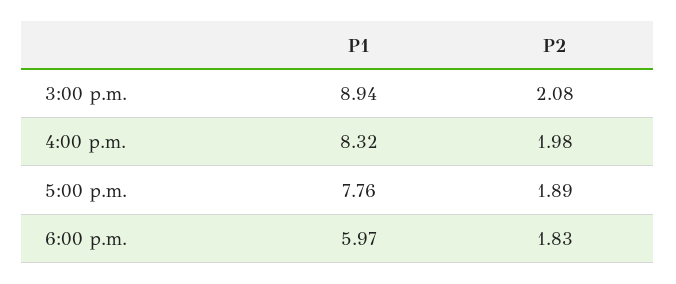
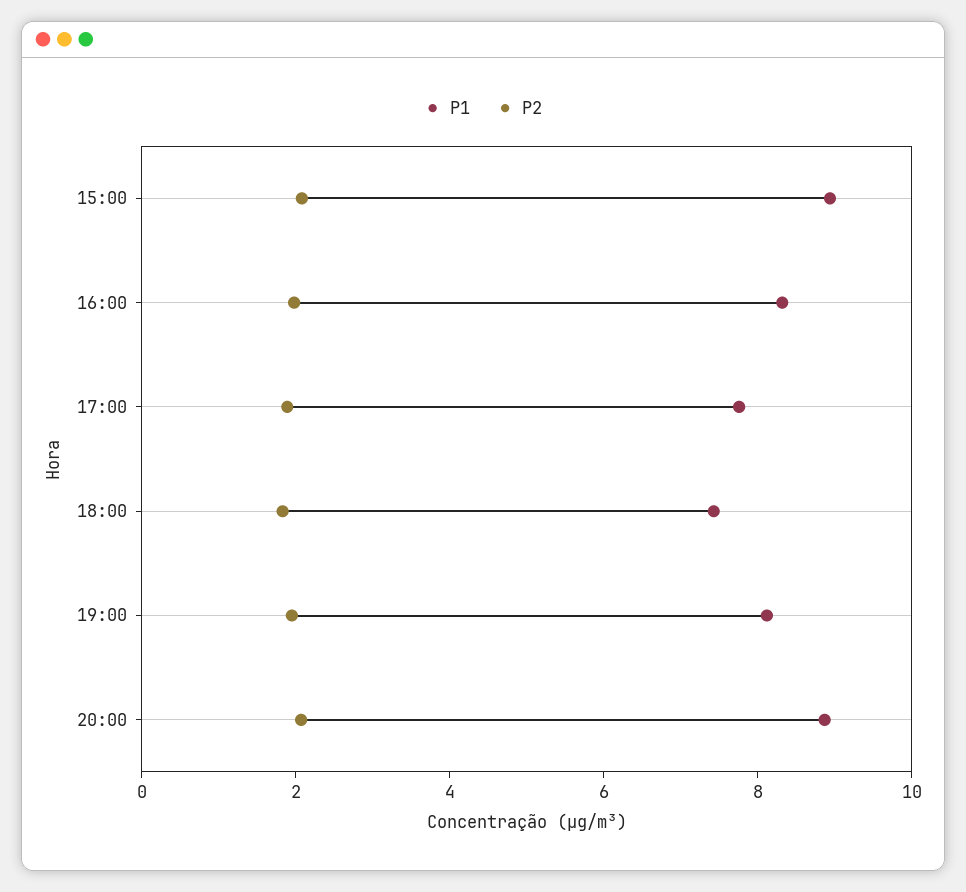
P1, 6:00 p.m.: 5.97 -> 7.5
P1, 19:00: none -> 8
P2, 19:00: none -> 2
P1, 20:00: none -> 9
P2, 20:00: none -> 2

